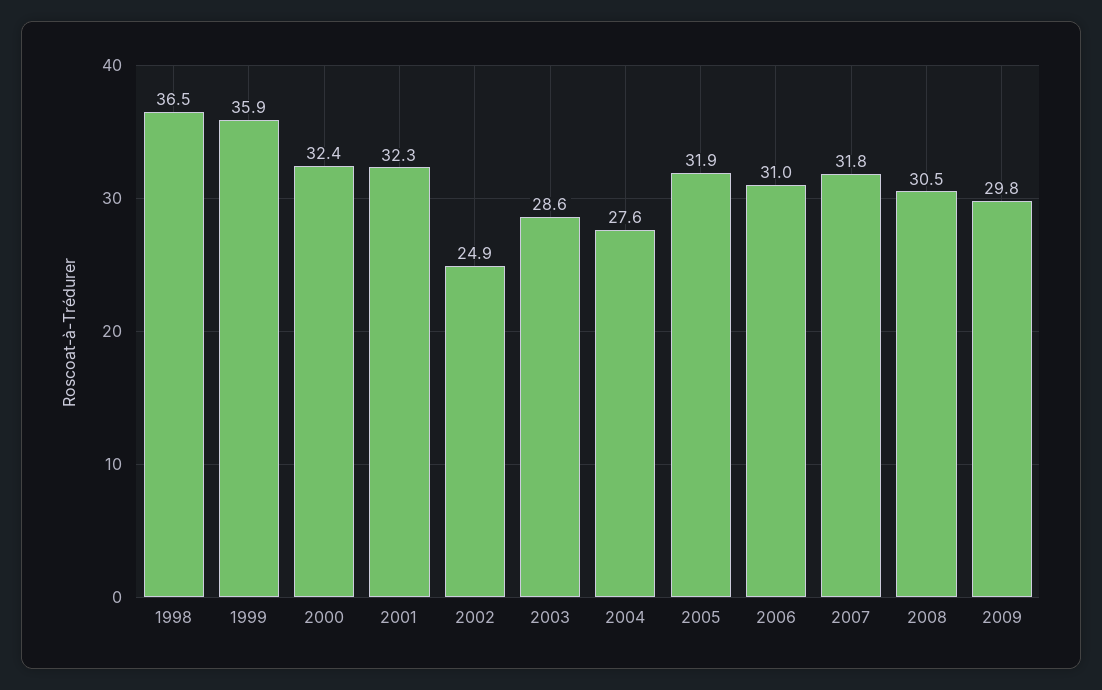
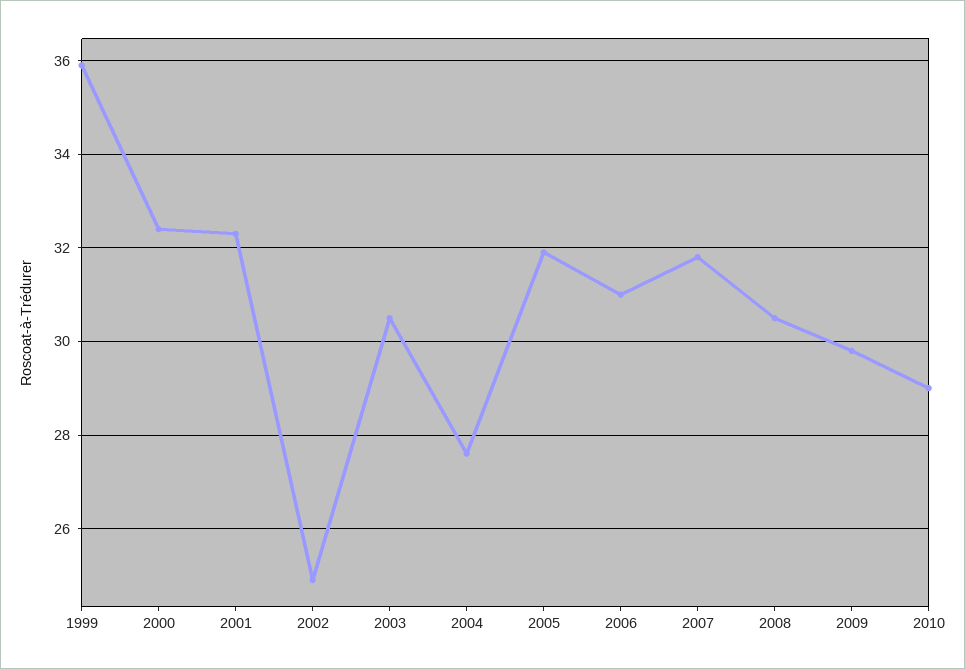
1998: 36.5 -> none
2003: 28.6 -> 30.5
2010: none -> 29

